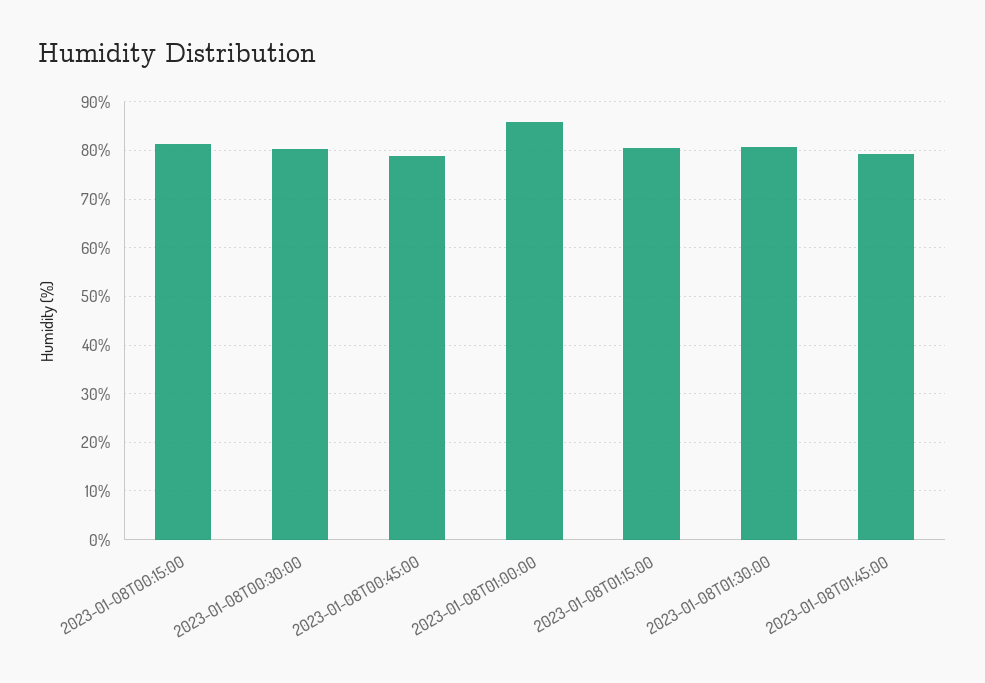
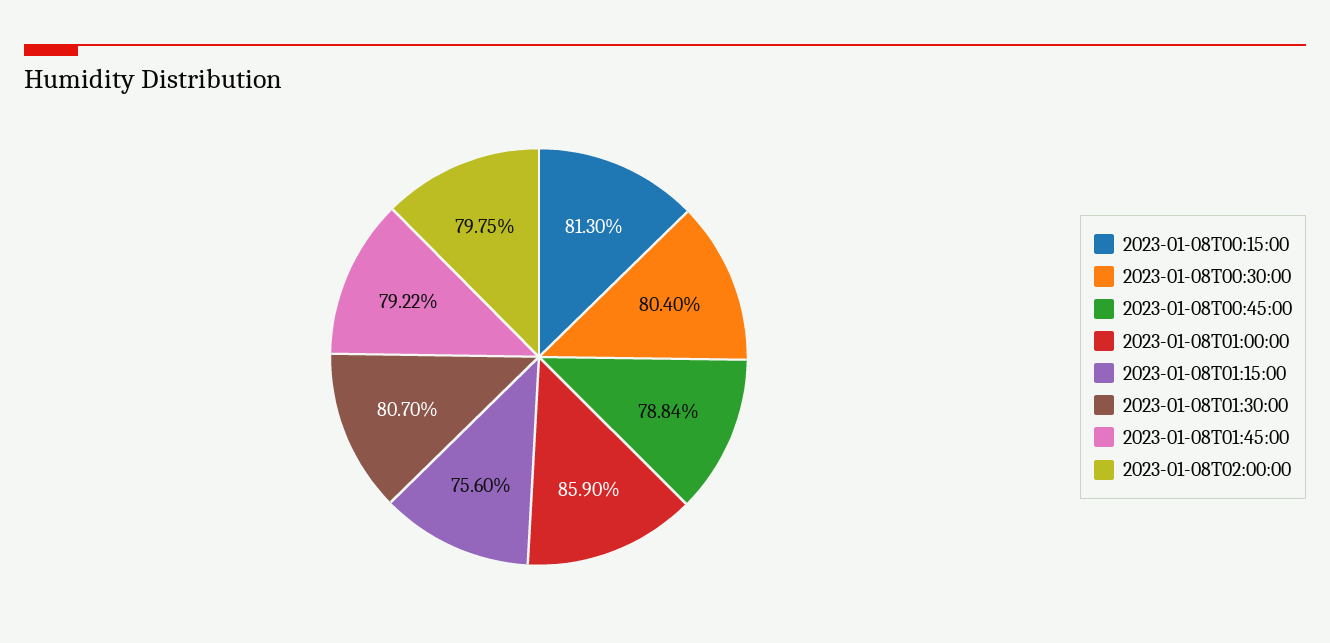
2023-01-08T01:15:00: 80 -> 75.6
2023-01-08T02:00:00: none -> 79.75

